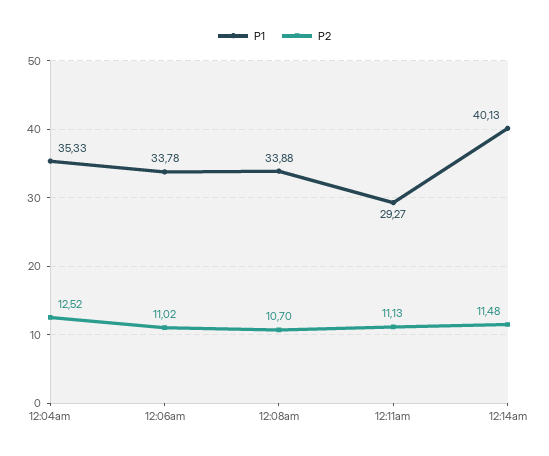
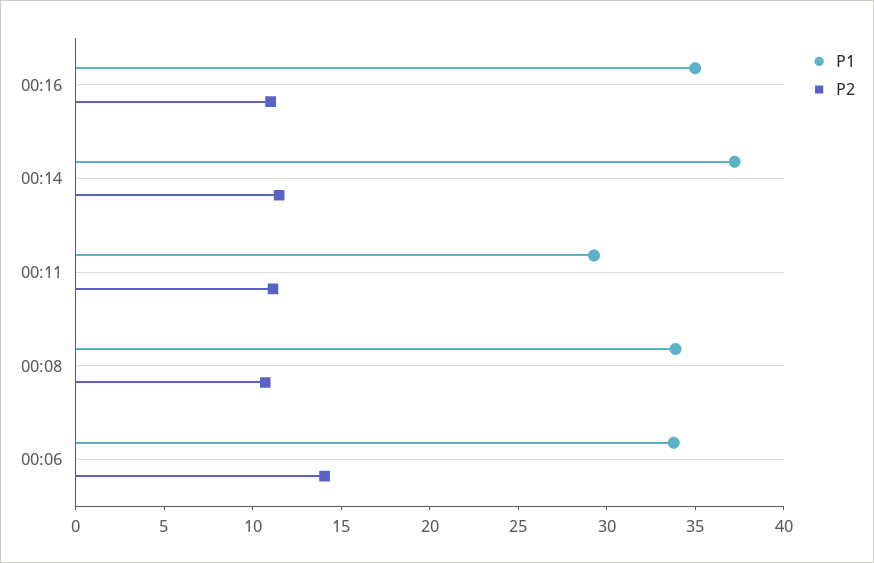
P1, 12:04am: 35.33 -> none
P2, 12:04am: 12.52 -> none
P2, 12:06am: 11.02 -> 14
P1, 12:14am: 40.13 -> 37
P1, 00:16: none -> 35
P2, 00:16: none -> 11

